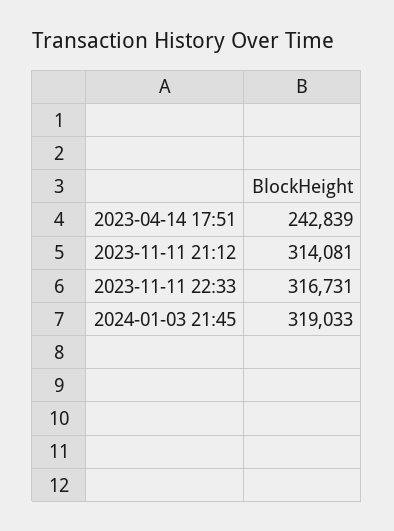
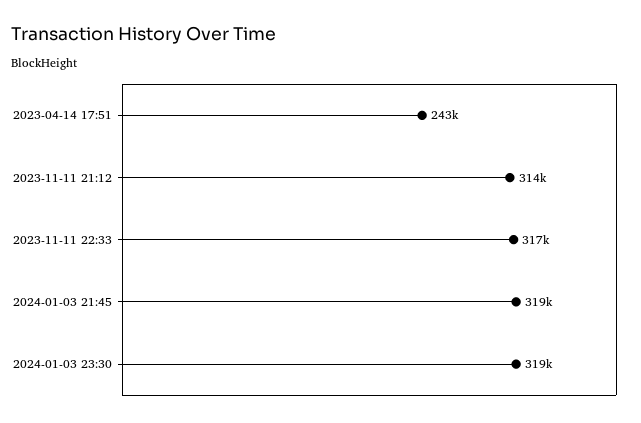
2024-01-03 23:30: none -> 319000

